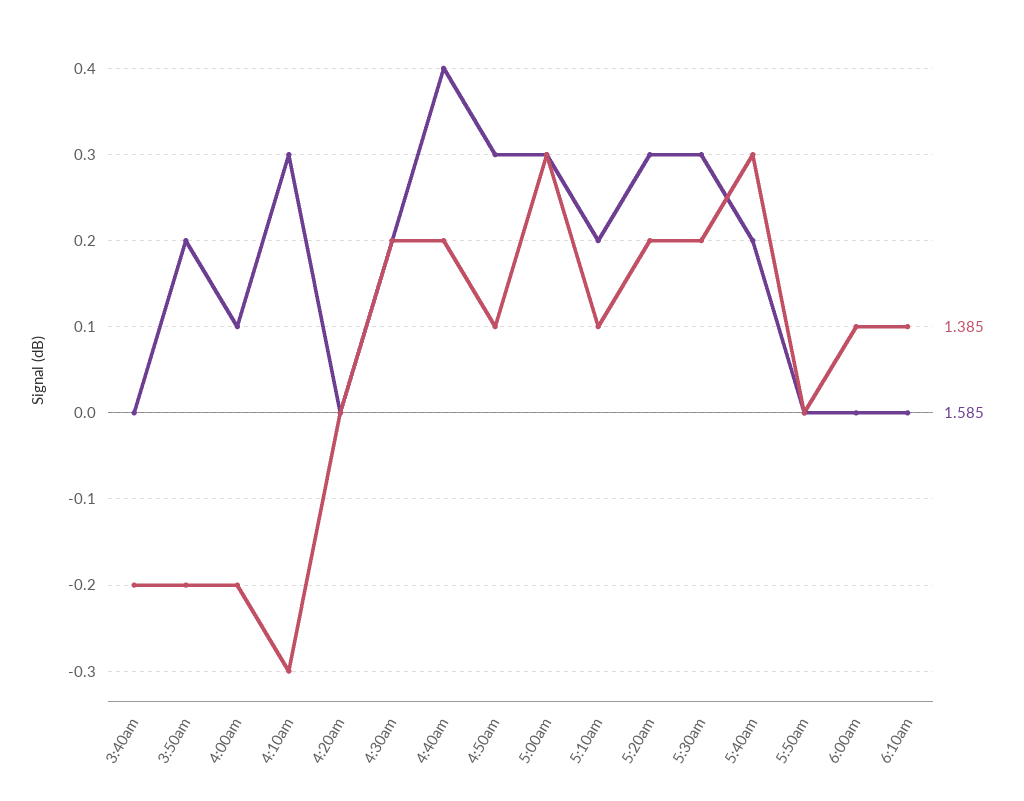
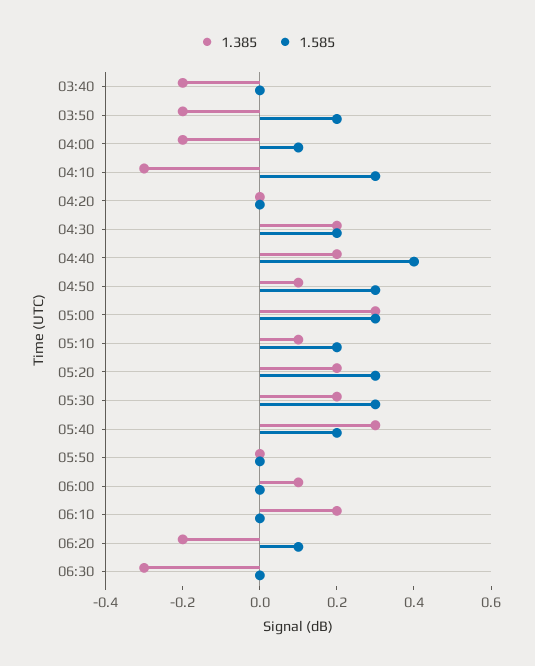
1.385, 6:10am: 0.1 -> 0.2
1.385, 06:20: none -> -0.2
1.585, 06:20: none -> 0.1
1.385, 06:30: none -> -0.3
1.585, 06:30: none -> 0

